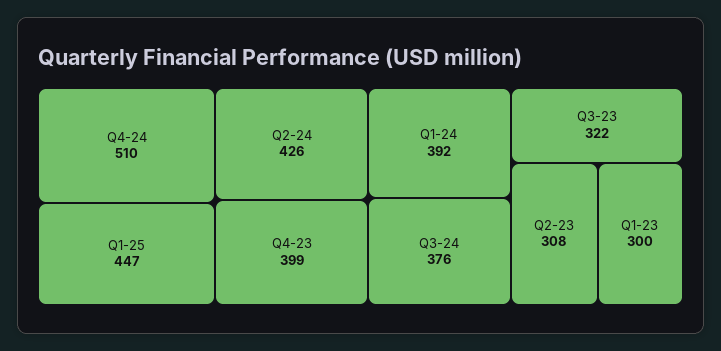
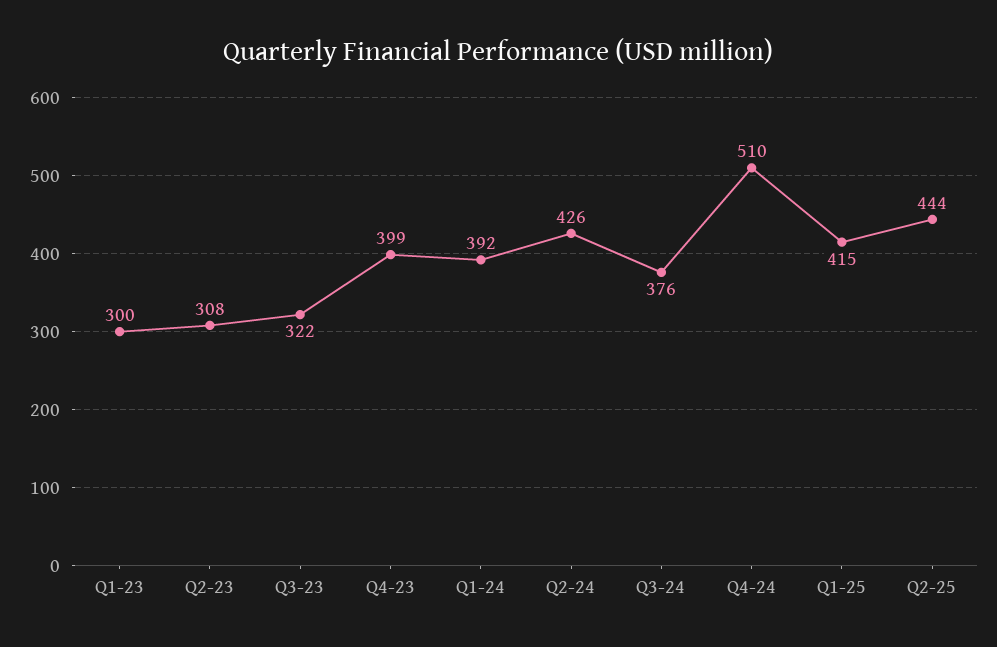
Q1-25: 447 -> 415
Q2-25: none -> 444

